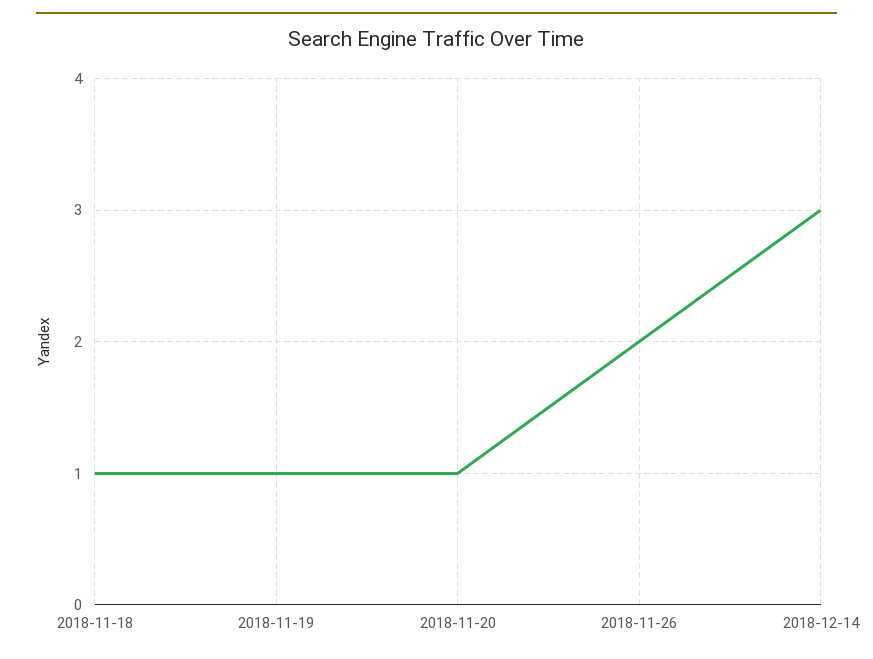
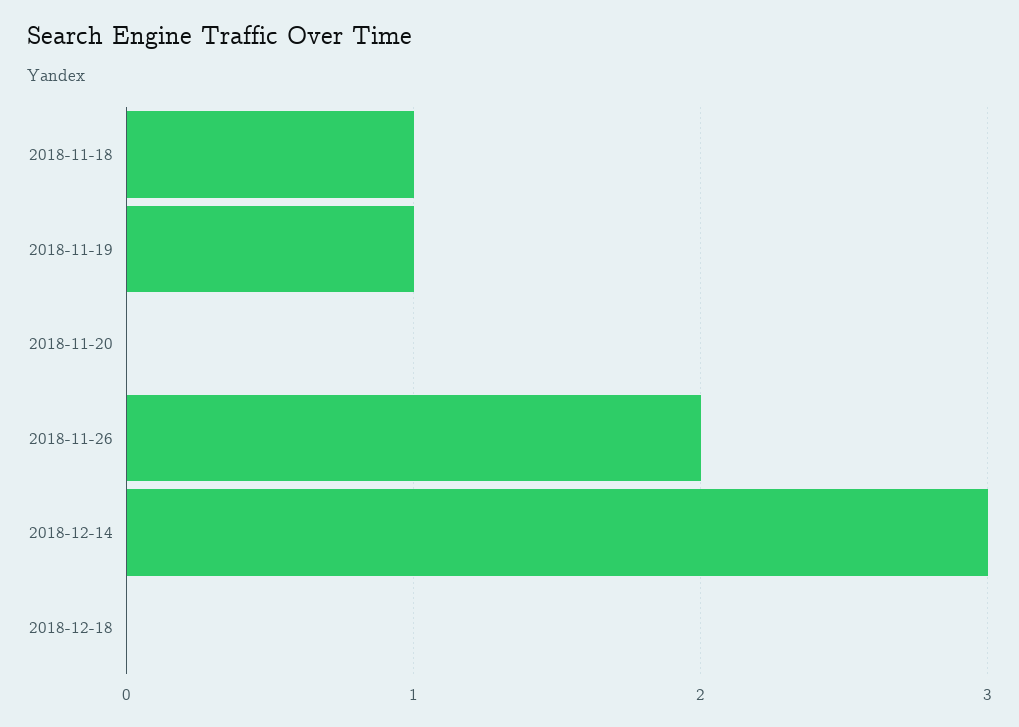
2018-11-20: 1 -> 0
2018-12-18: none -> 0

